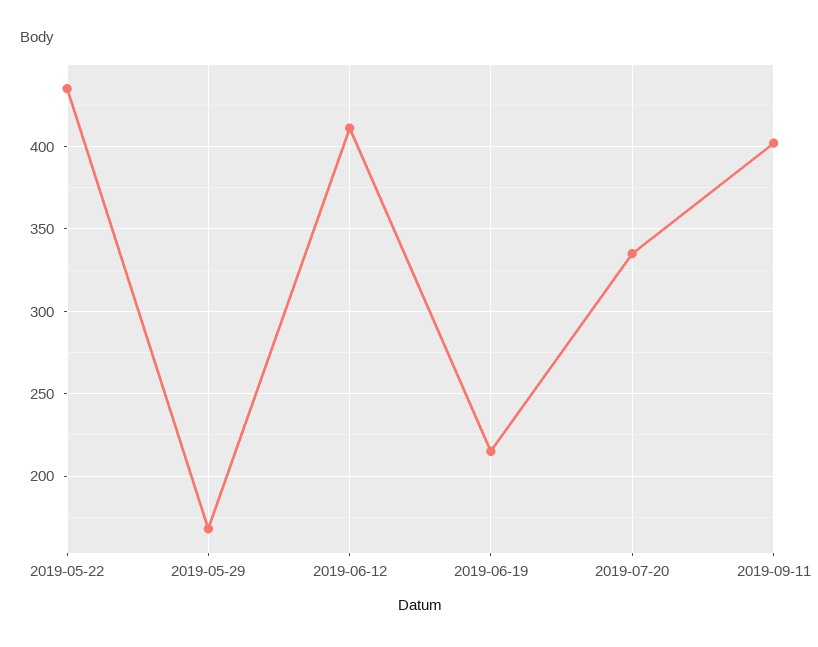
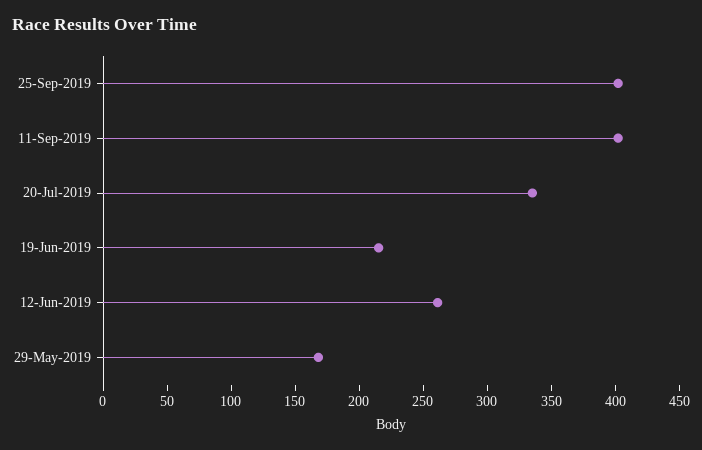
2019-05-22: 435 -> none
2019-06-12: 410 -> 260
25-Sep-2019: none -> 400

